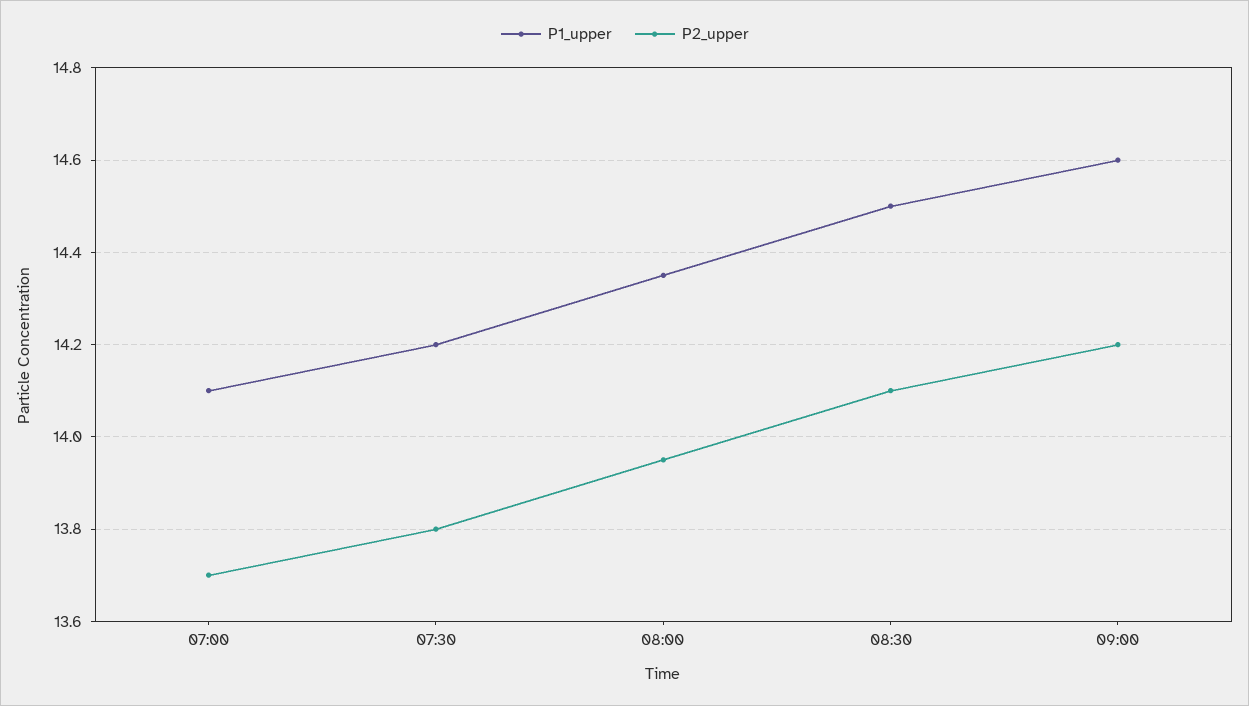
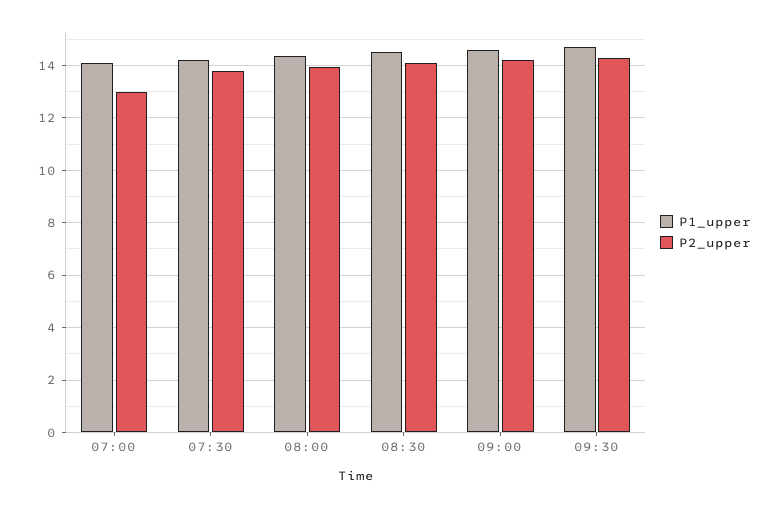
P2_upper, 07:00: 13.7 -> 13
P1_upper, 09:30: none -> 14.75
P2_upper, 09:30: none -> 14.25

